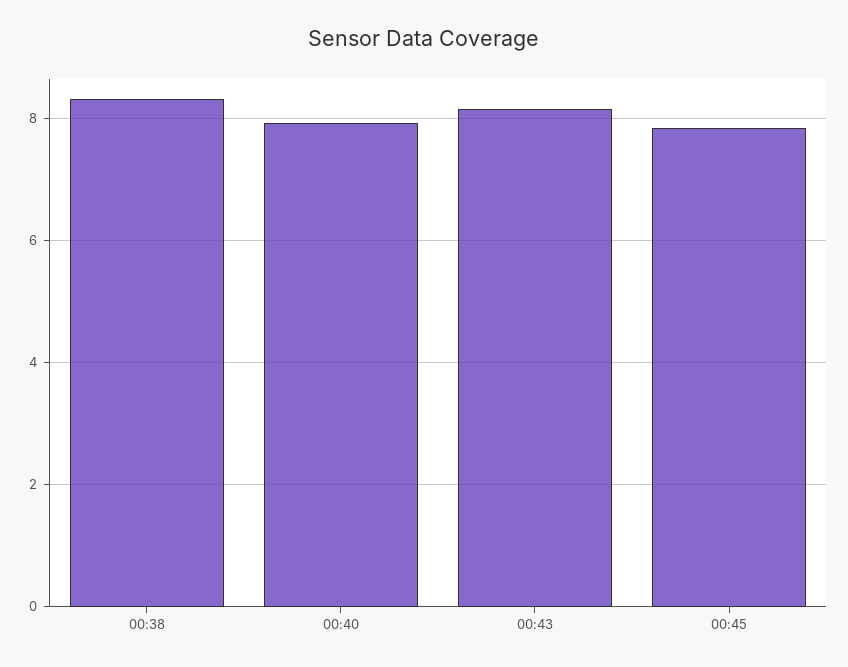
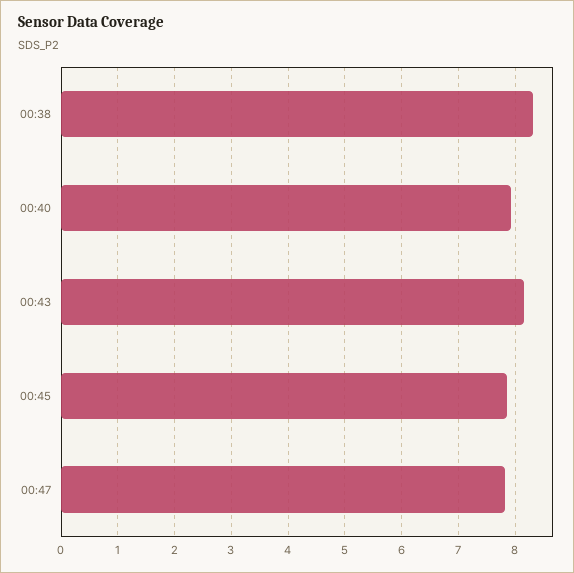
00:47: none -> 7.8

